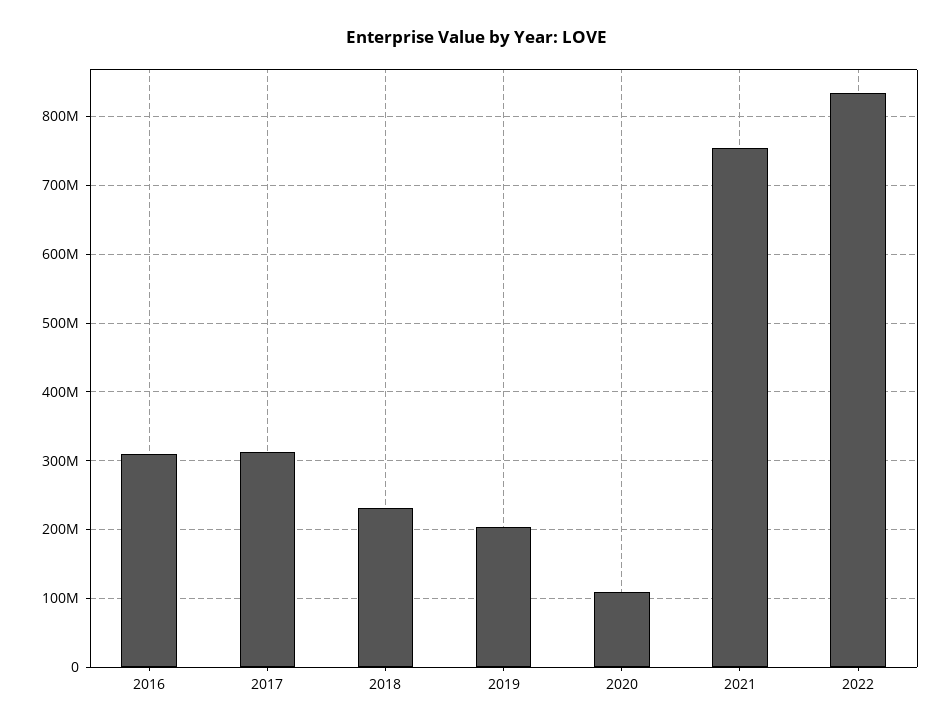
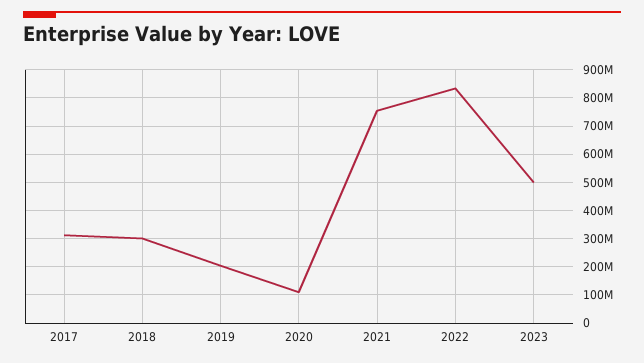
2016: 310000000 -> none
2018: 230000000 -> 300000000
2023: none -> 500000000

